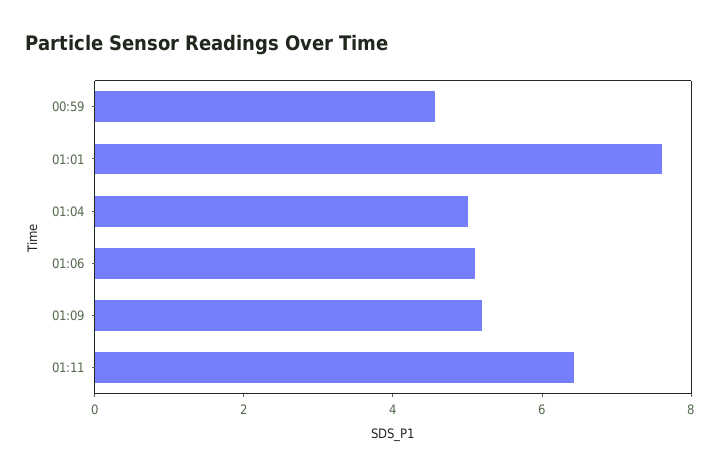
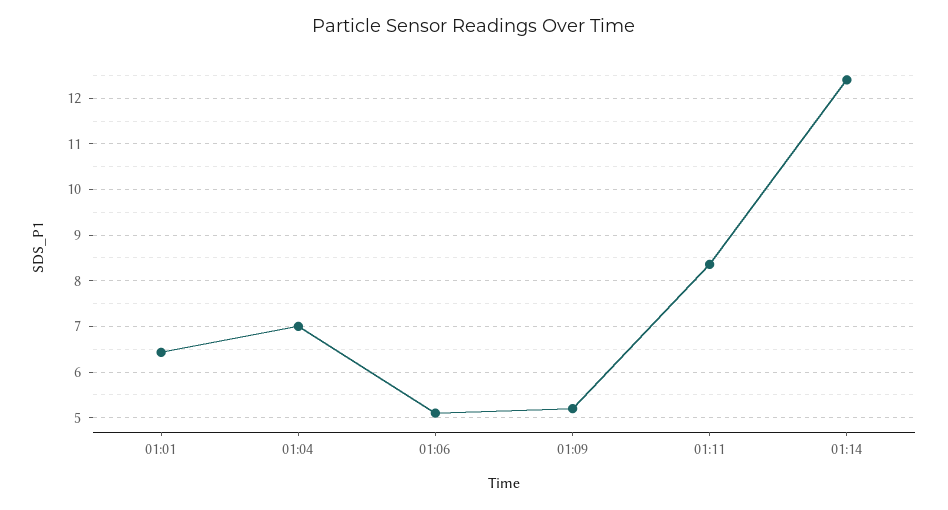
00:59: 4.5 -> none
01:01: 7.5 -> 6.4
01:04: 5 -> 7
01:11: 6.5 -> 8.4
01:14: none -> 12.4

